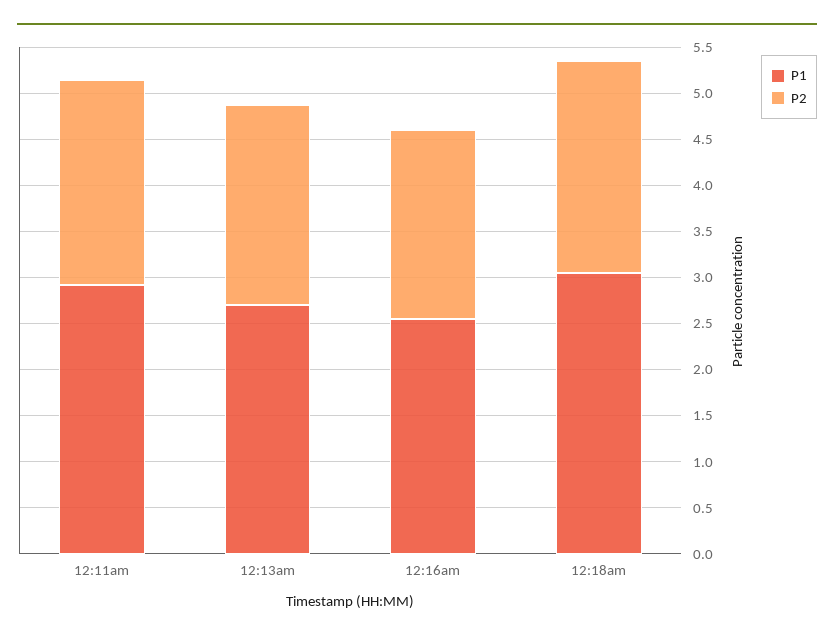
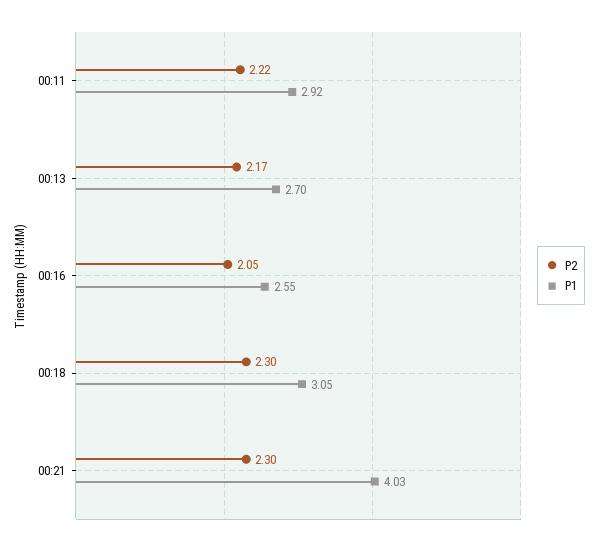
P2, 00:21: none -> 2.3
P1, 00:21: none -> 4.03

